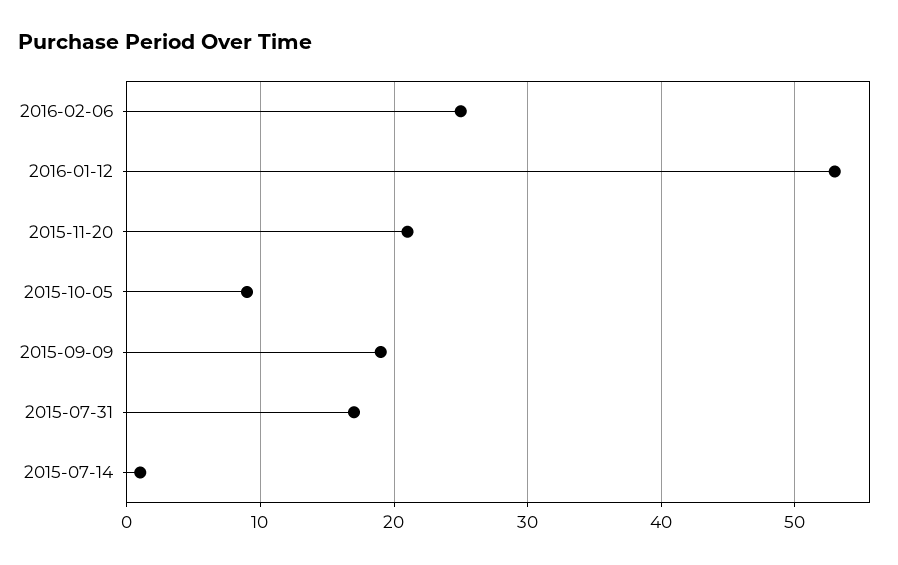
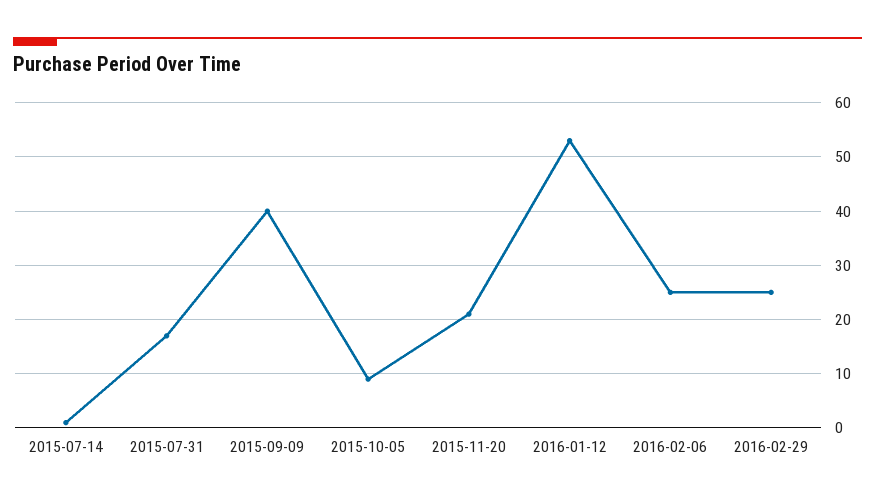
2015-09-09: 19 -> 40
2016-02-29: none -> 25

